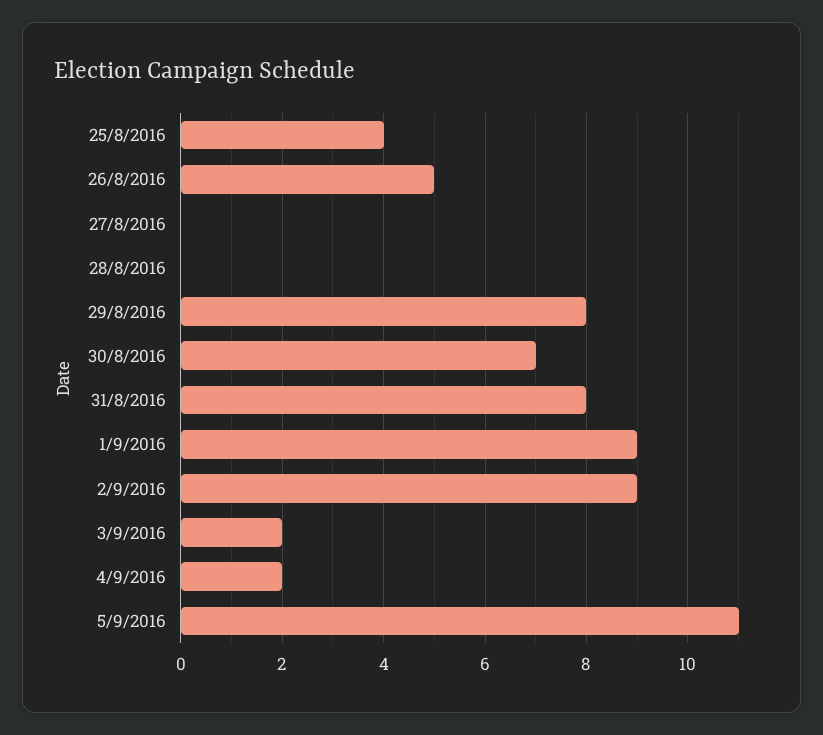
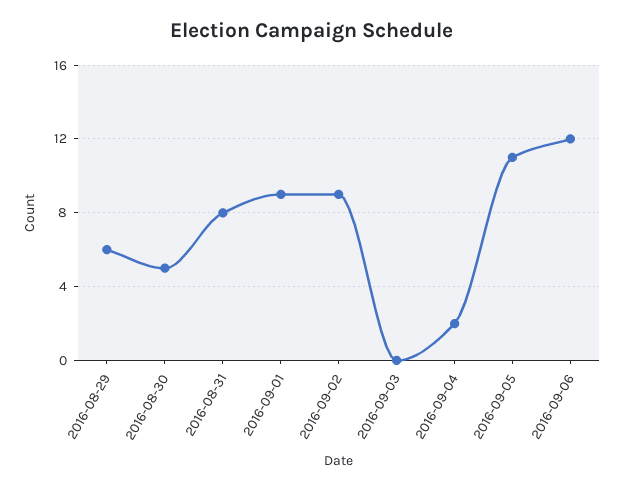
25/8/2016: 4 -> none
26/8/2016: 5 -> none
27/8/2016: 0 -> none
28/8/2016: 0 -> none
29/8/2016: 8 -> 6
30/8/2016: 7 -> 5
3/9/2016: 2 -> 0
2016-09-06: none -> 12

